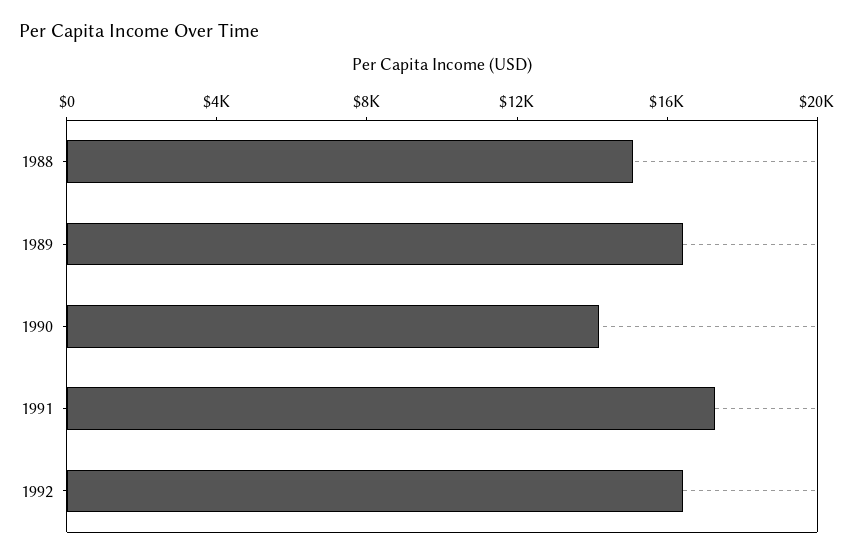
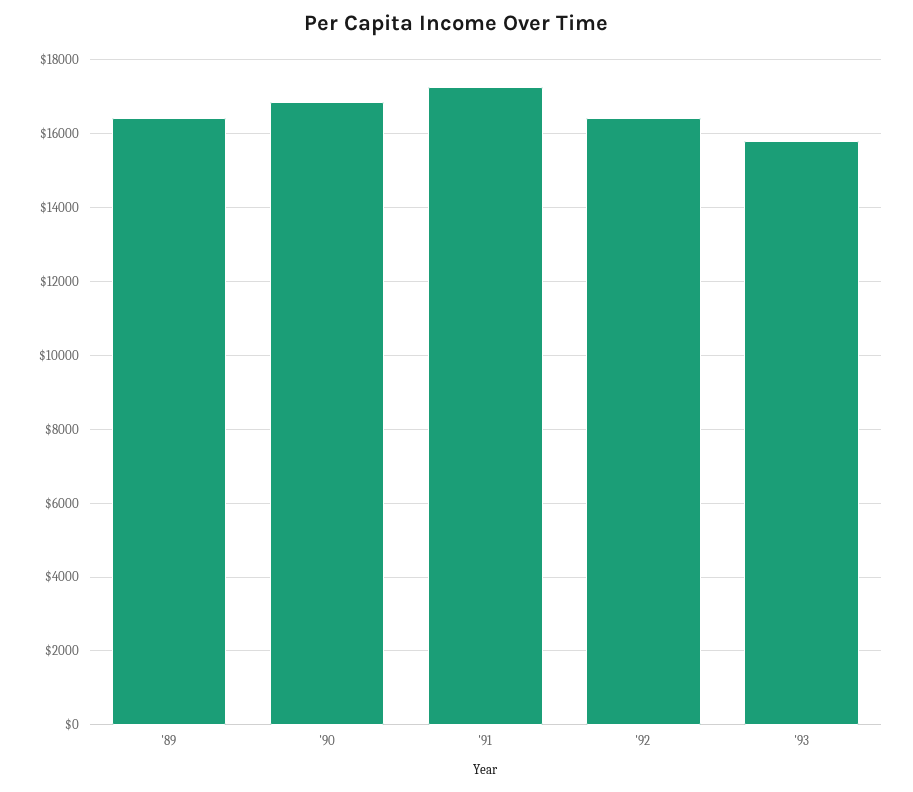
1988: 15000 -> none
1990: 14000 -> 16800
'93: none -> 15800

